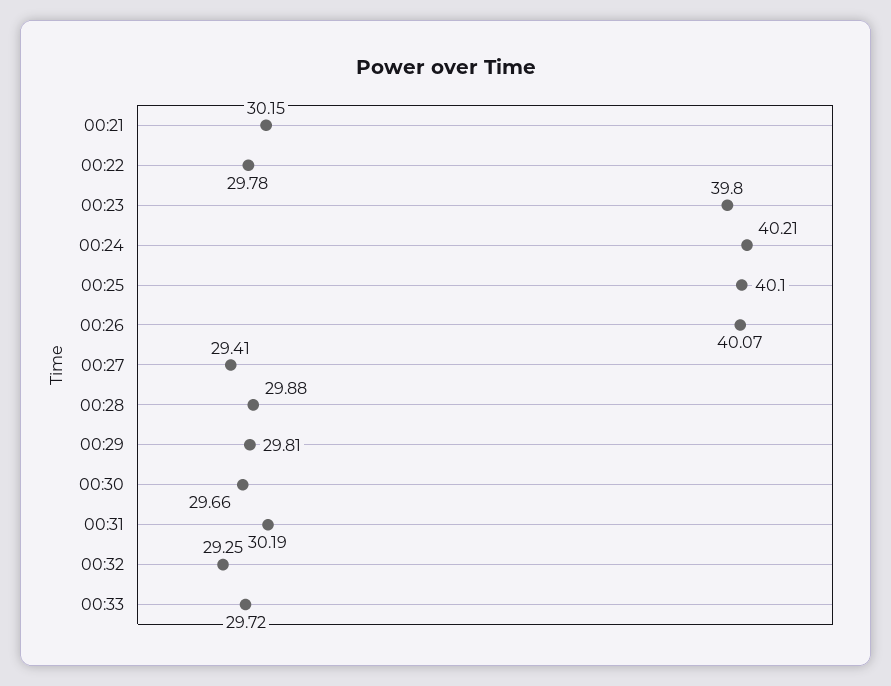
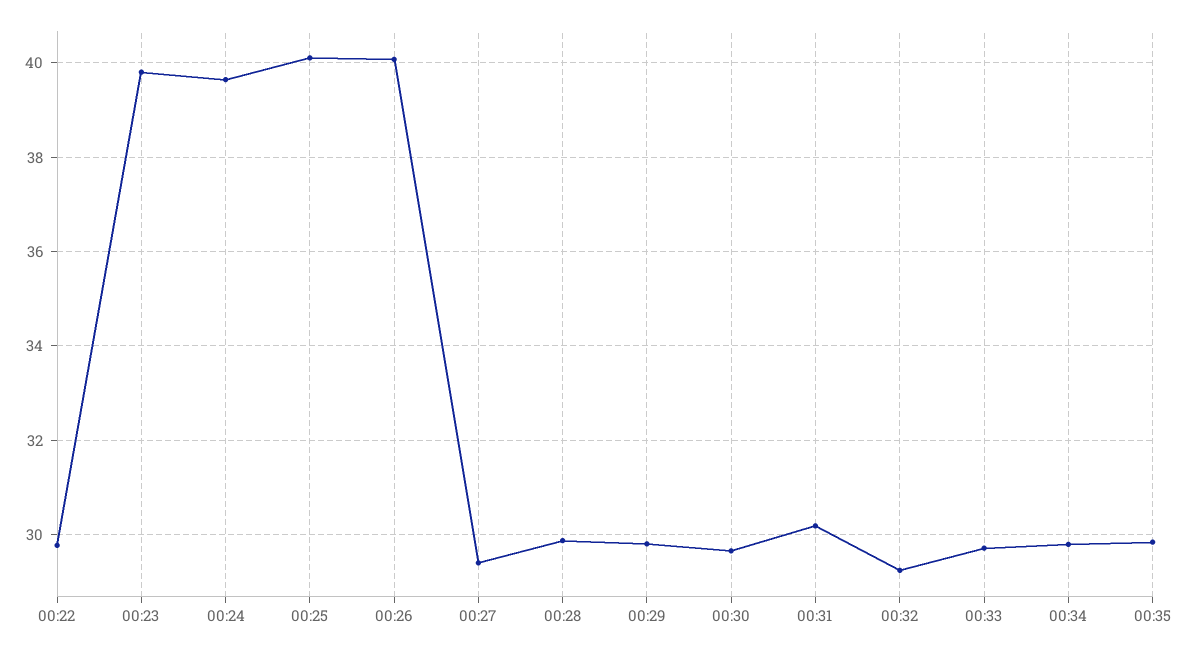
00:21: 30.15 -> none
00:24: 40.21 -> 39.6
00:34: none -> 29.8
00:35: none -> 29.8

